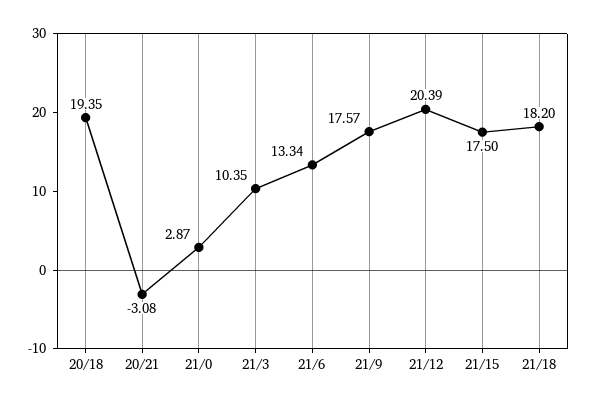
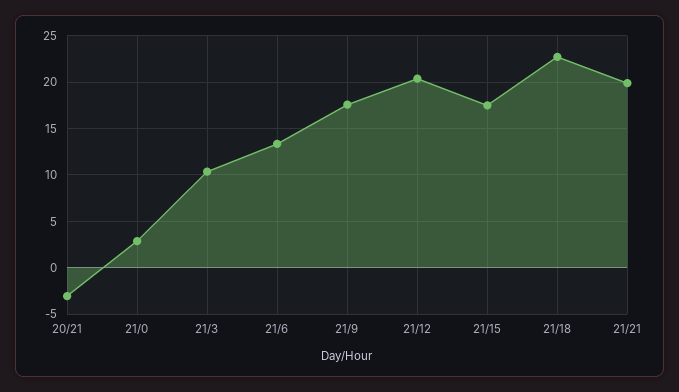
20/18: 19.35 -> none
21/18: 18.2 -> 23
21/21: none -> 20

